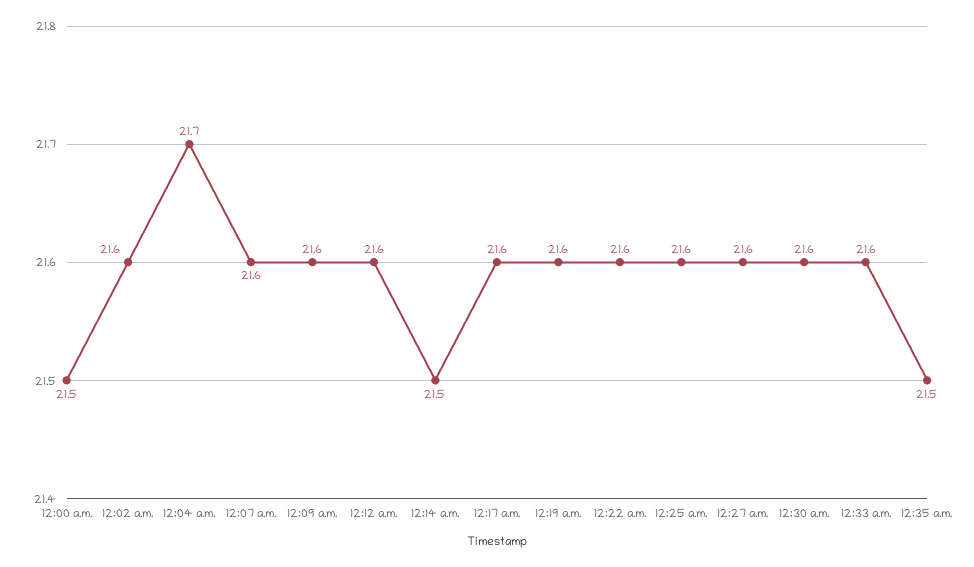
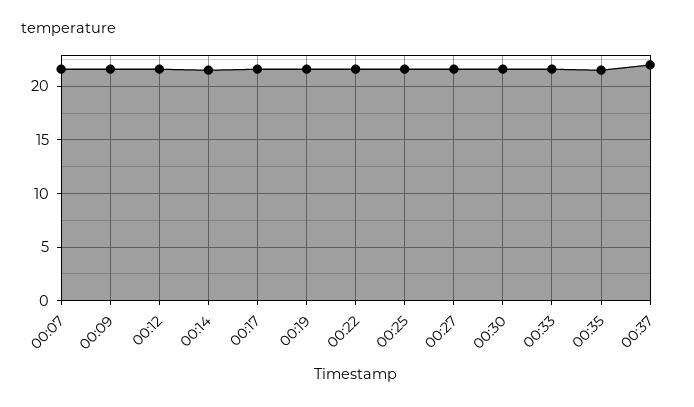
12:00 a.m.: 21.5 -> none
12:02 a.m.: 21.6 -> none
12:04 a.m.: 21.7 -> none
00:37: none -> 22

